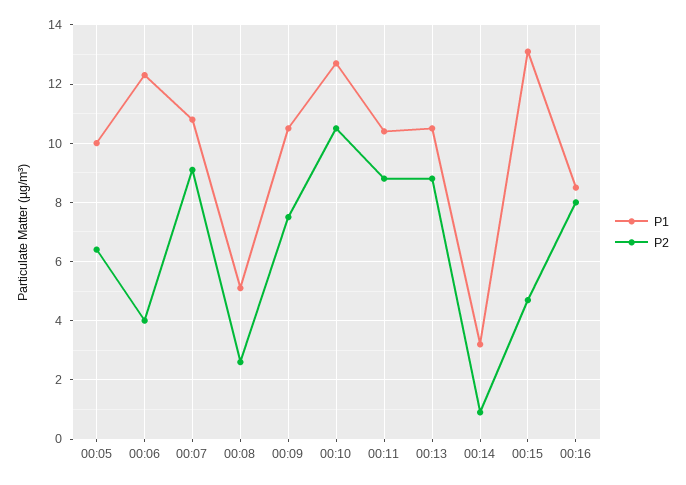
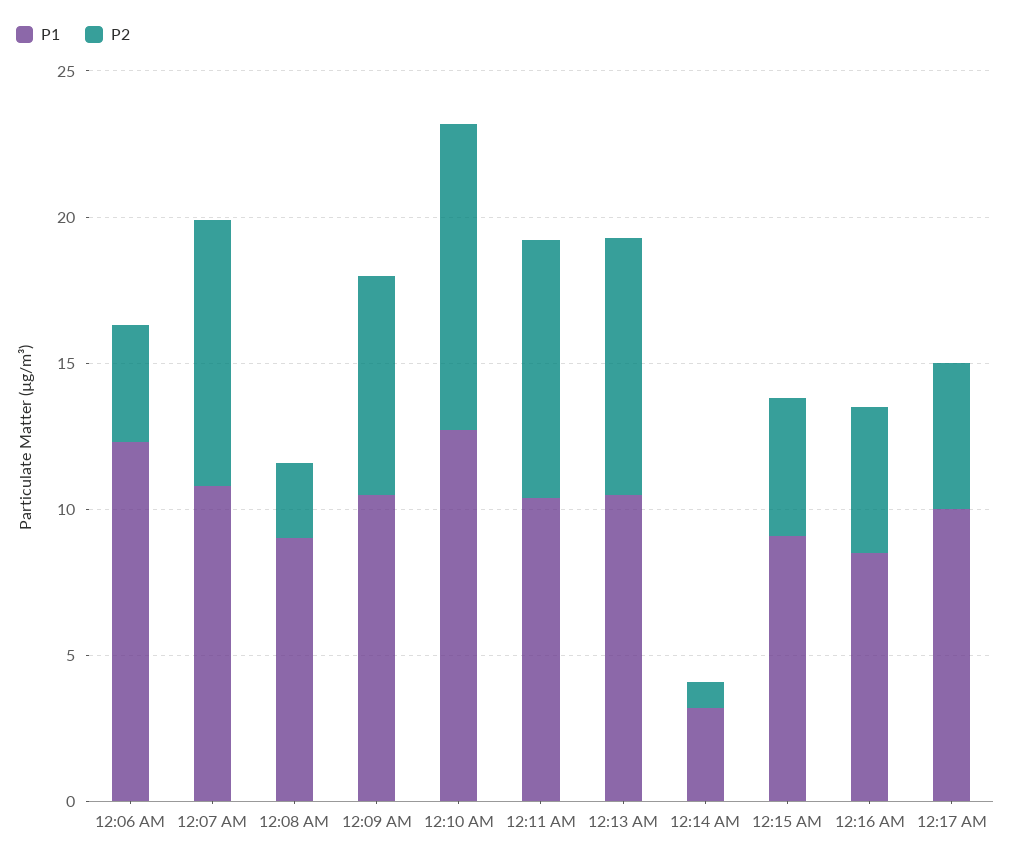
P1, 00:05: 10 -> none
P2, 00:05: 6.5 -> none
P1, 00:08: 5 -> 9
P1, 00:15: 13 -> 9
P2, 00:16: 8 -> 5
P1, 12:17 AM: none -> 10
P2, 12:17 AM: none -> 5

